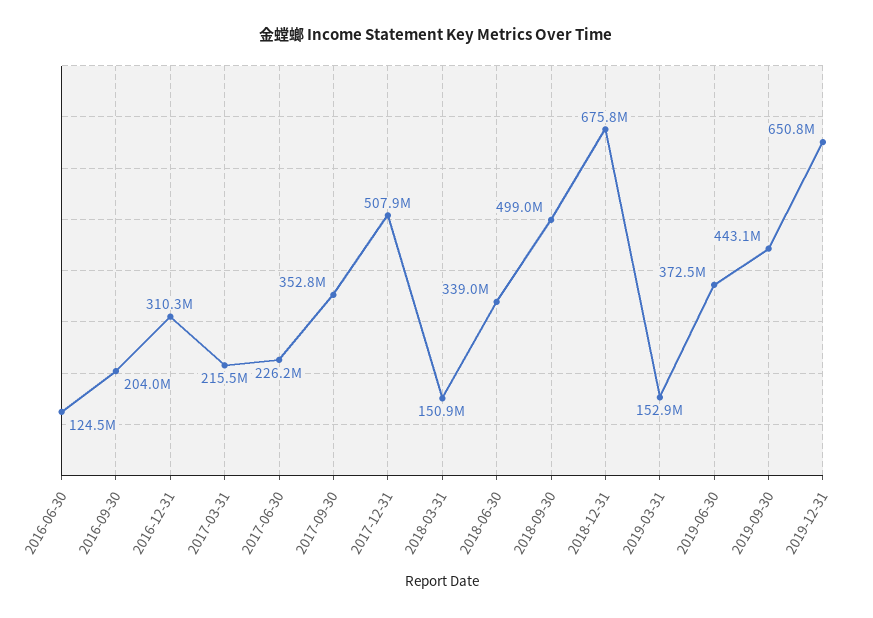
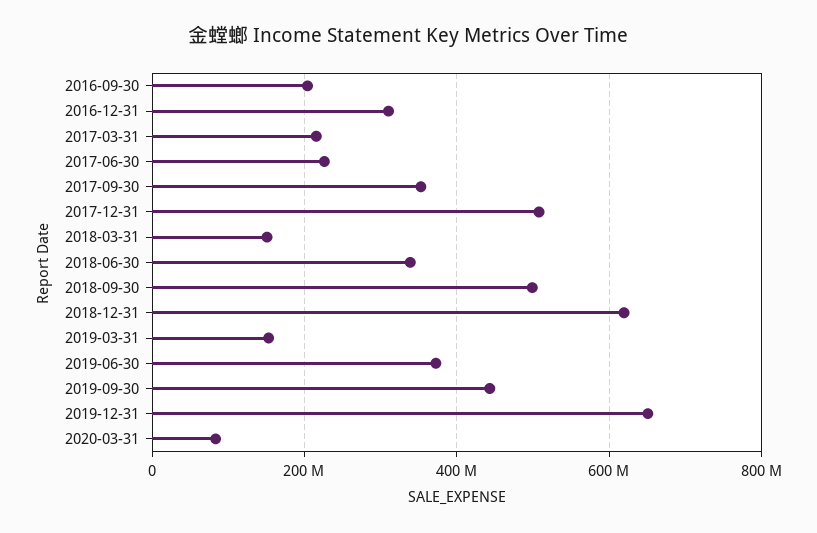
2016-06-30: 124500000 -> none
2018-12-31: 675800000 -> 620000000
2020-03-31: none -> 80000000

